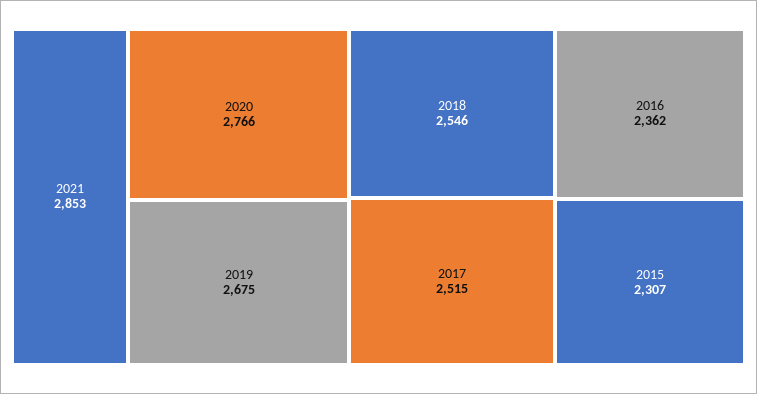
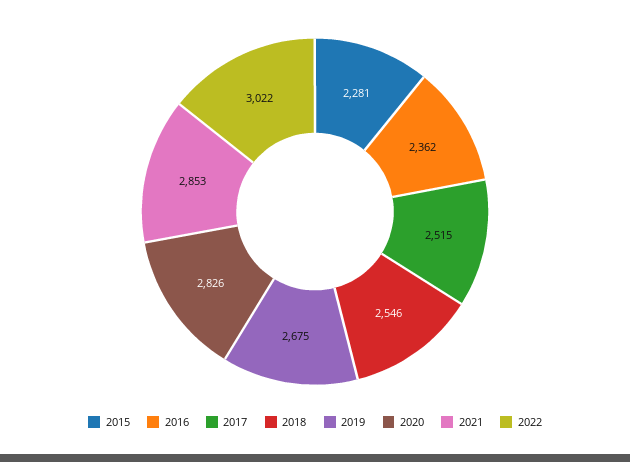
2020: 2766 -> 2826
2015: 2307 -> 2281
2022: none -> 3022

